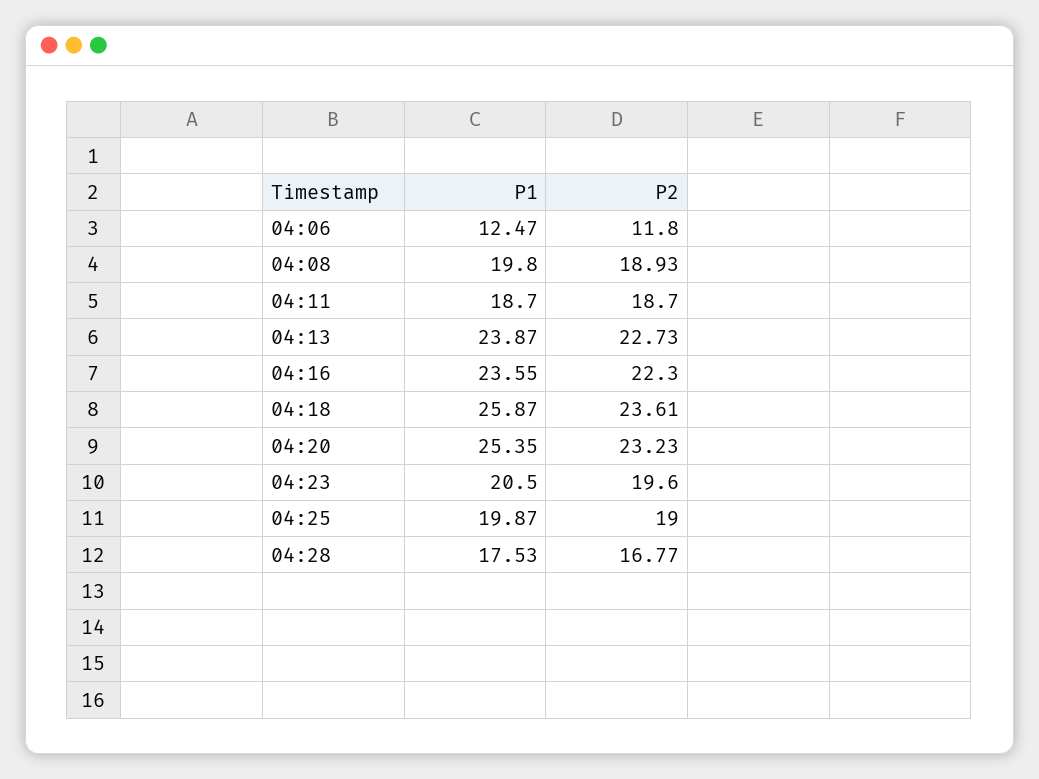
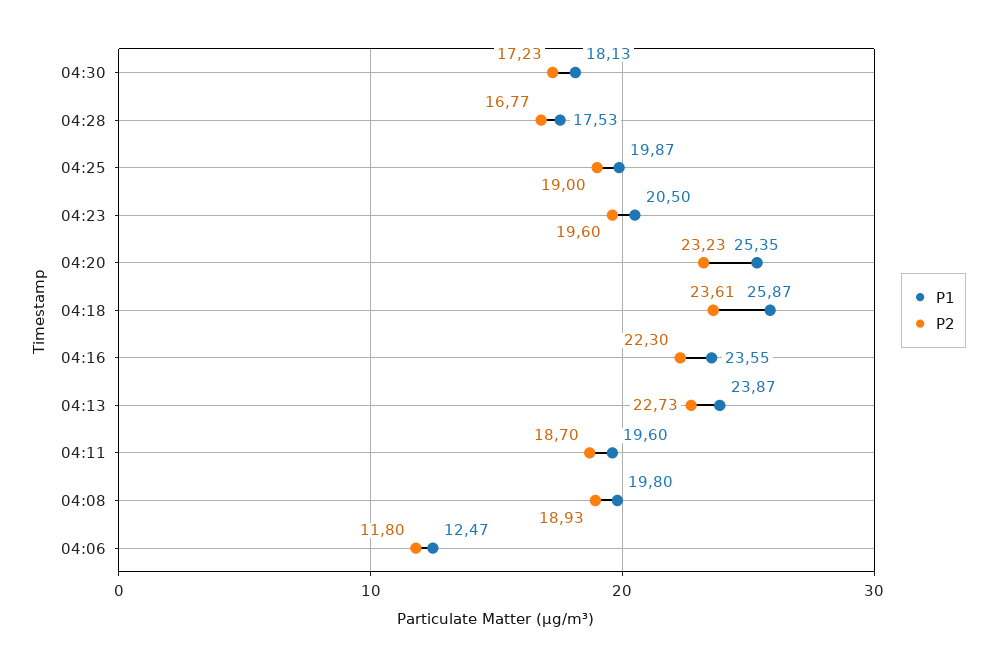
P1, 04:11: 18.7 -> 19.6
P1, 04:30: none -> 18.13
P2, 04:30: none -> 17.23

